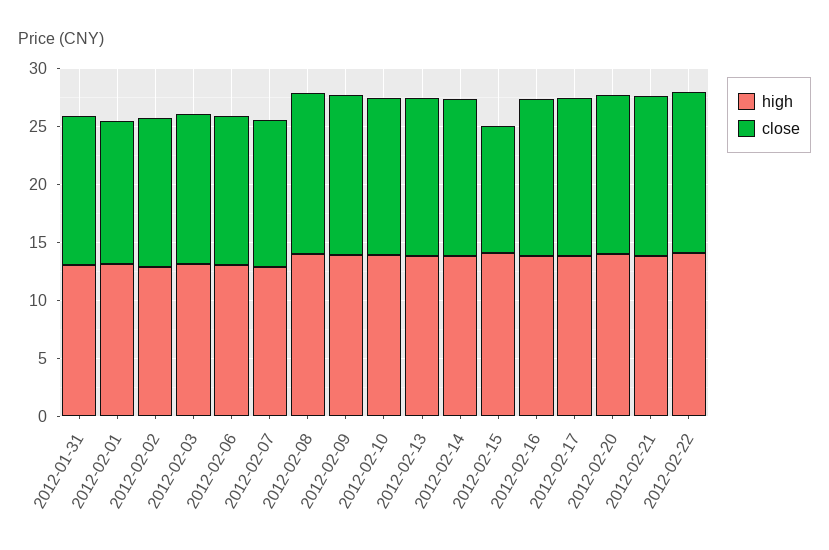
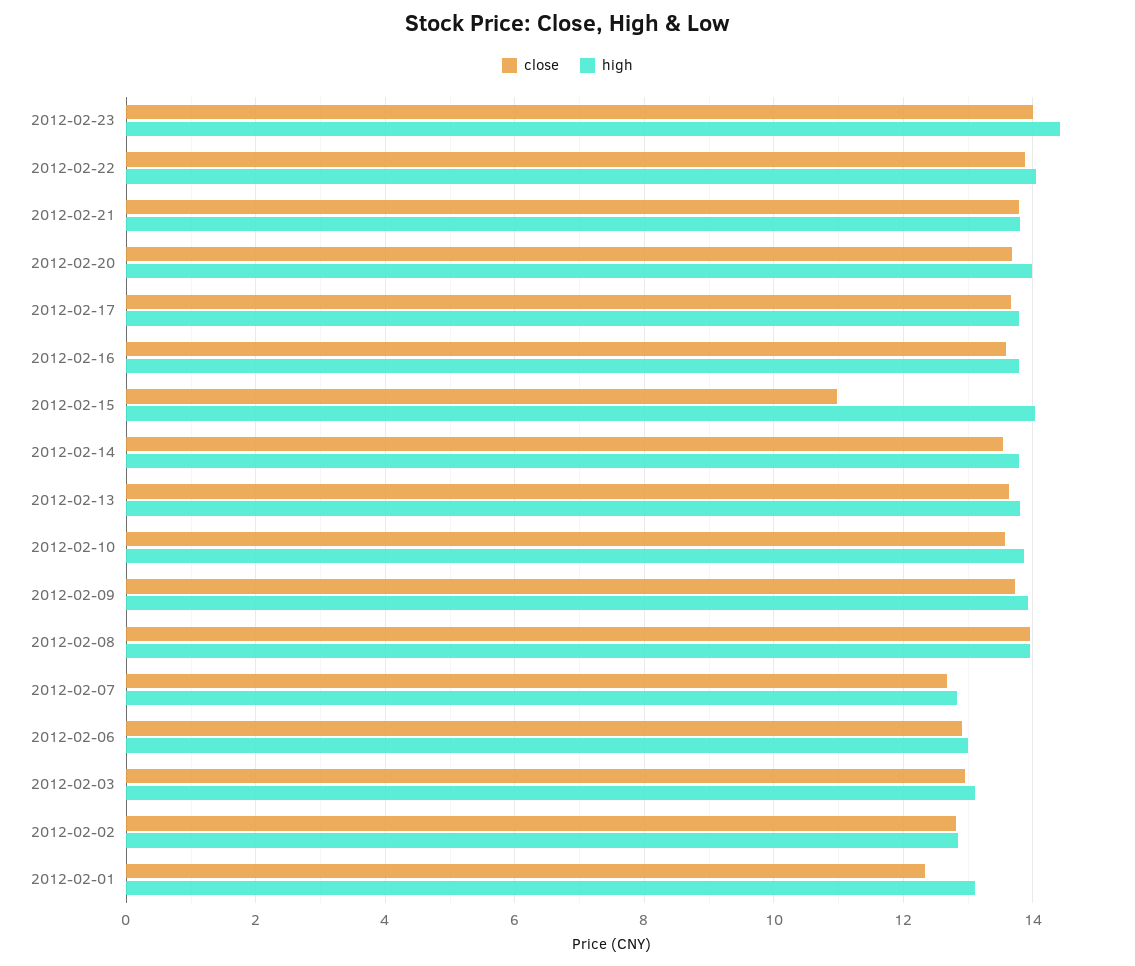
high, 2012-01-31: 13 -> none
close, 2012-01-31: 13 -> none
close, 2012-02-23: none -> 14
high, 2012-02-23: none -> 14.4

